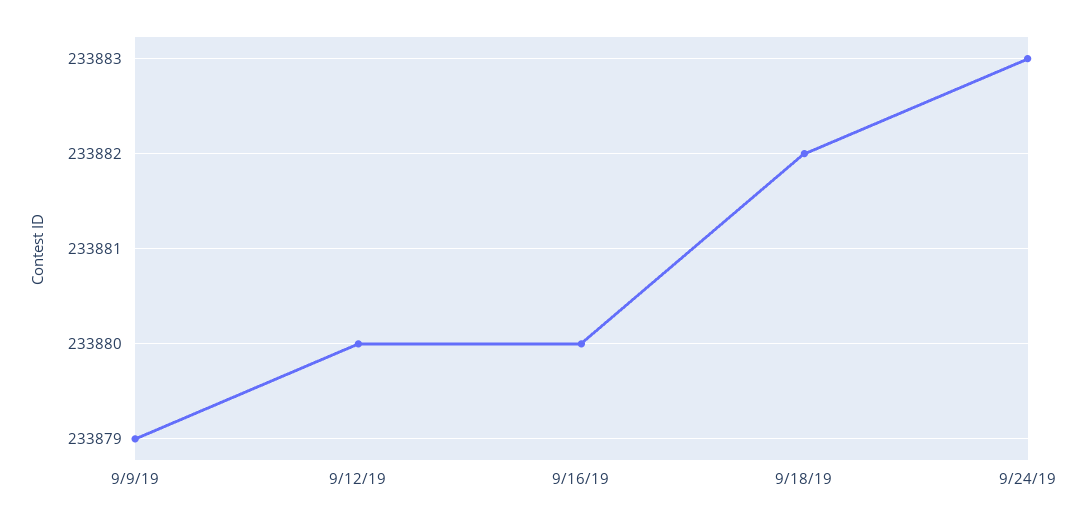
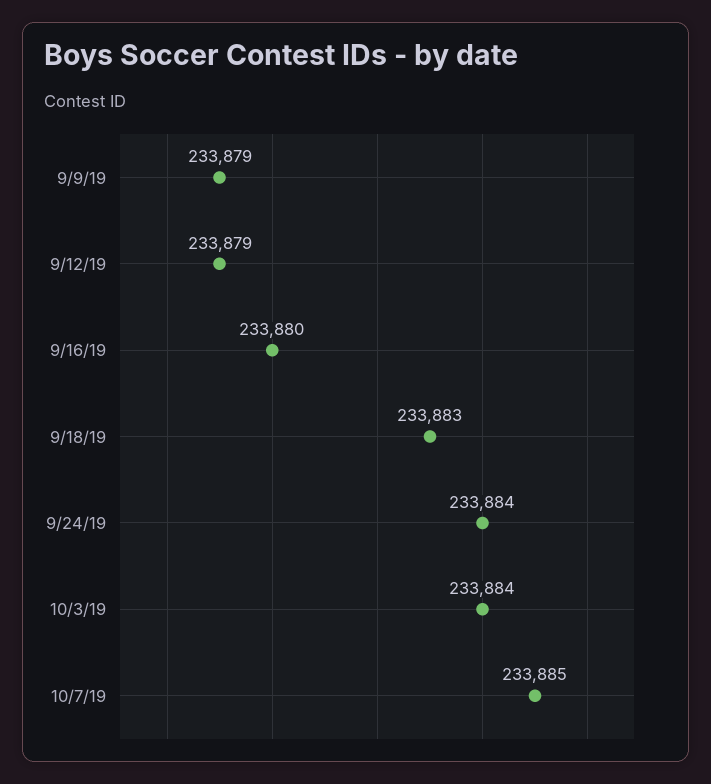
9/12/19: 233880 -> 233879
9/18/19: 233882 -> 233883
9/24/19: 233883 -> 233884
10/3/19: none -> 233884
10/7/19: none -> 233885

